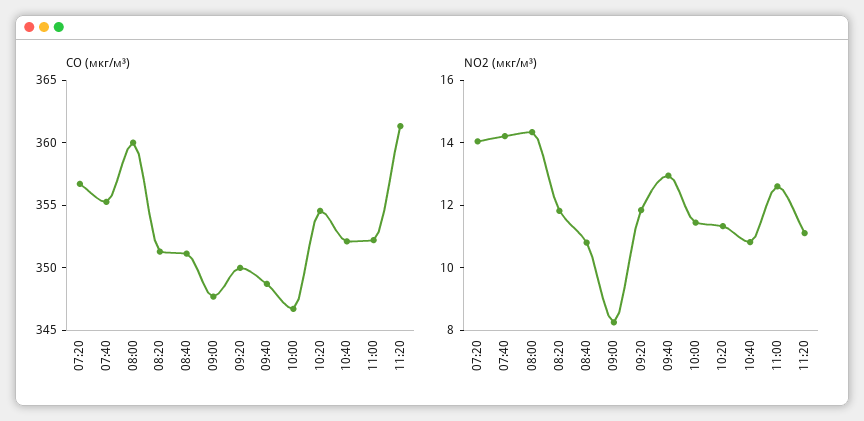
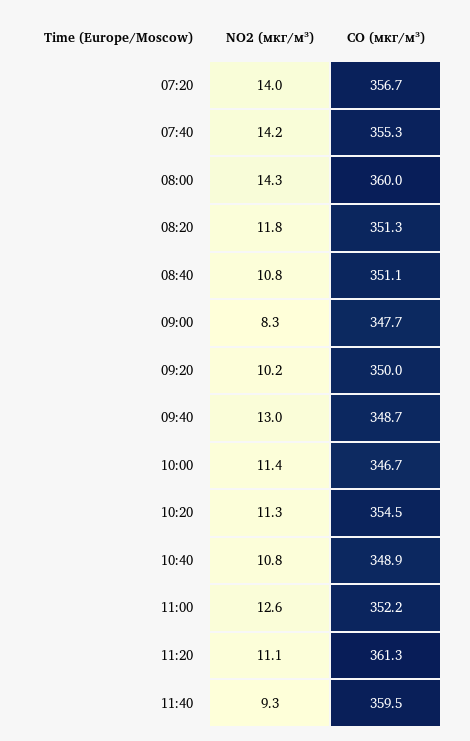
CO (мкг/м³), 10:40: 352 -> 348.9
NO2 (мкг/м³), 09:20: 12 -> 10.2
NO2 (мкг/м³), 11:40: none -> 9.3
CO (мкг/м³), 11:40: none -> 359.5

